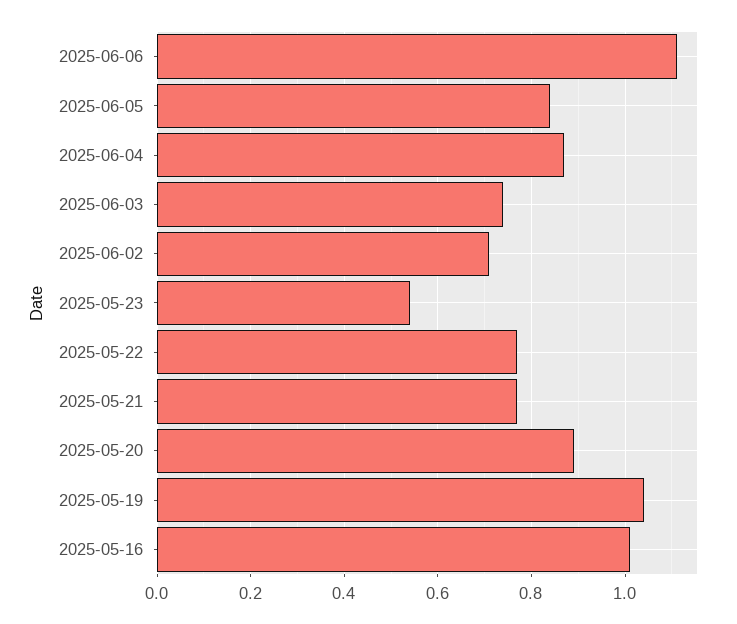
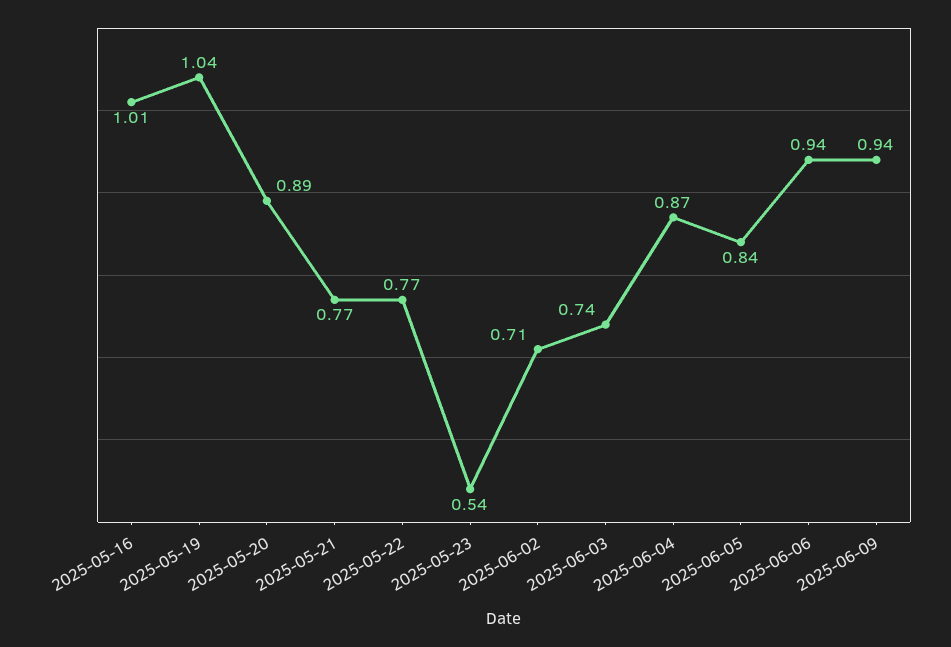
2025-06-06: 1.1 -> 0.94
2025-06-09: none -> 0.94

